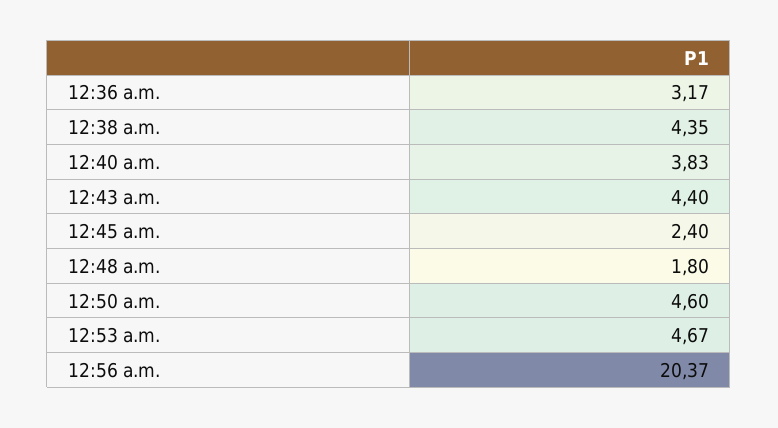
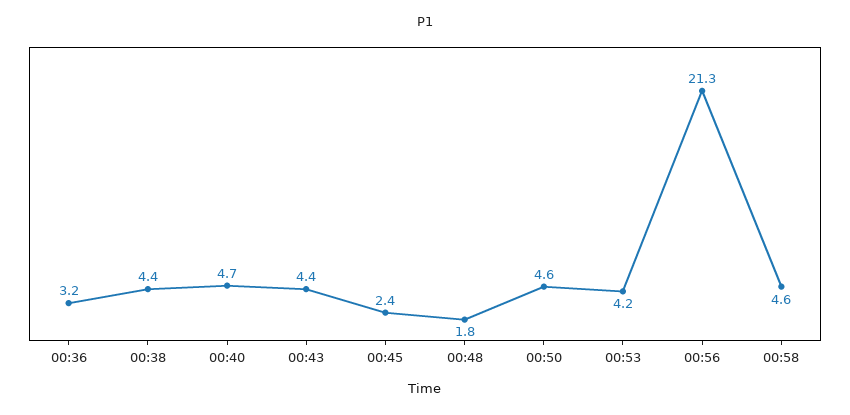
12:40 a.m.: 3.83 -> 4.7
12:53 a.m.: 4.67 -> 4.2
12:56 a.m.: 20.37 -> 21.3
00:58: none -> 4.6

